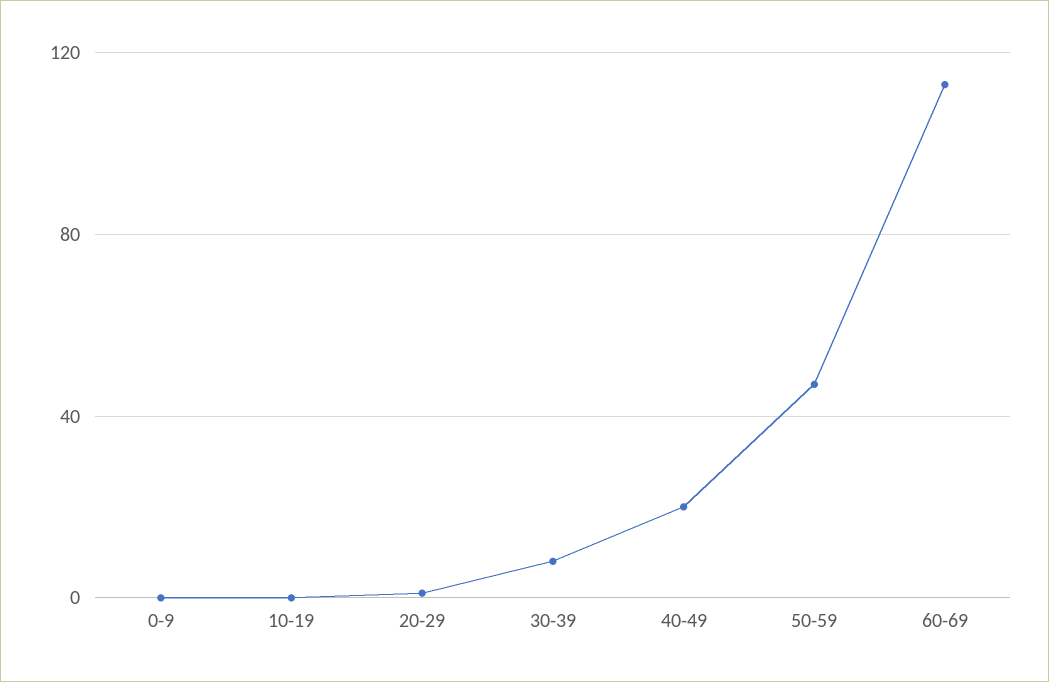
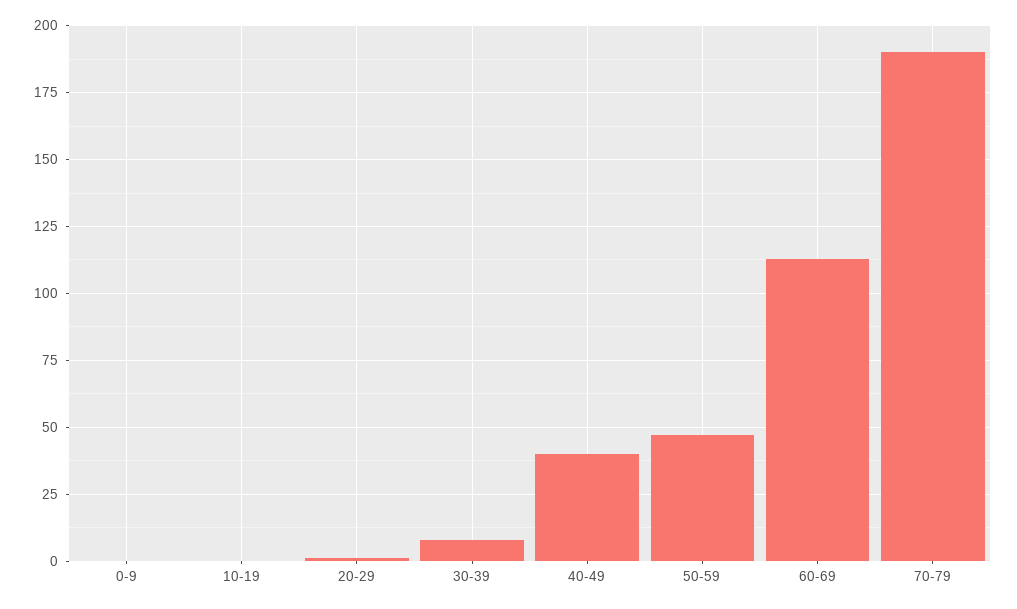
40-49: 20 -> 40
70-79: none -> 190

